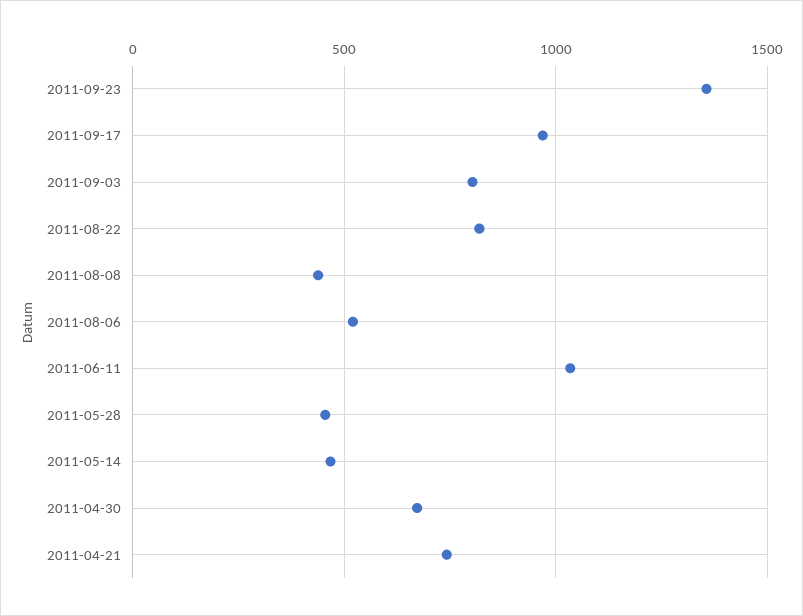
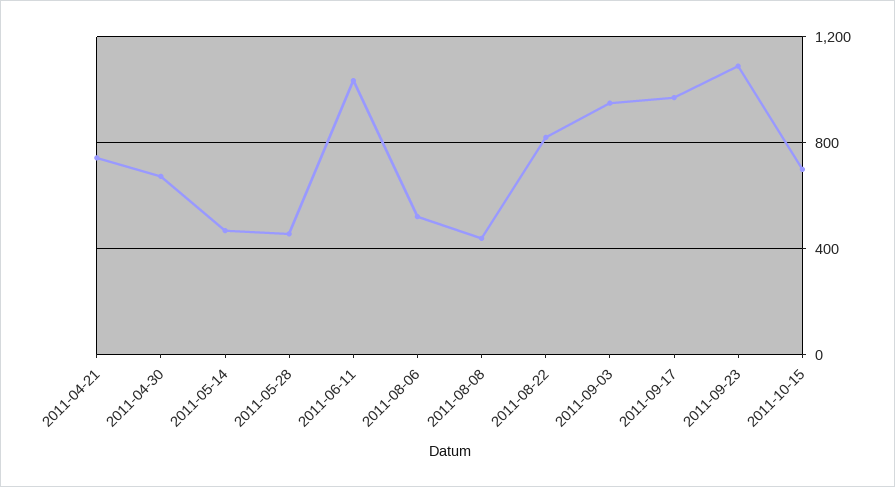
2011-09-23: 1350 -> 1100
2011-09-03: 800 -> 950
2011-10-15: none -> 700

